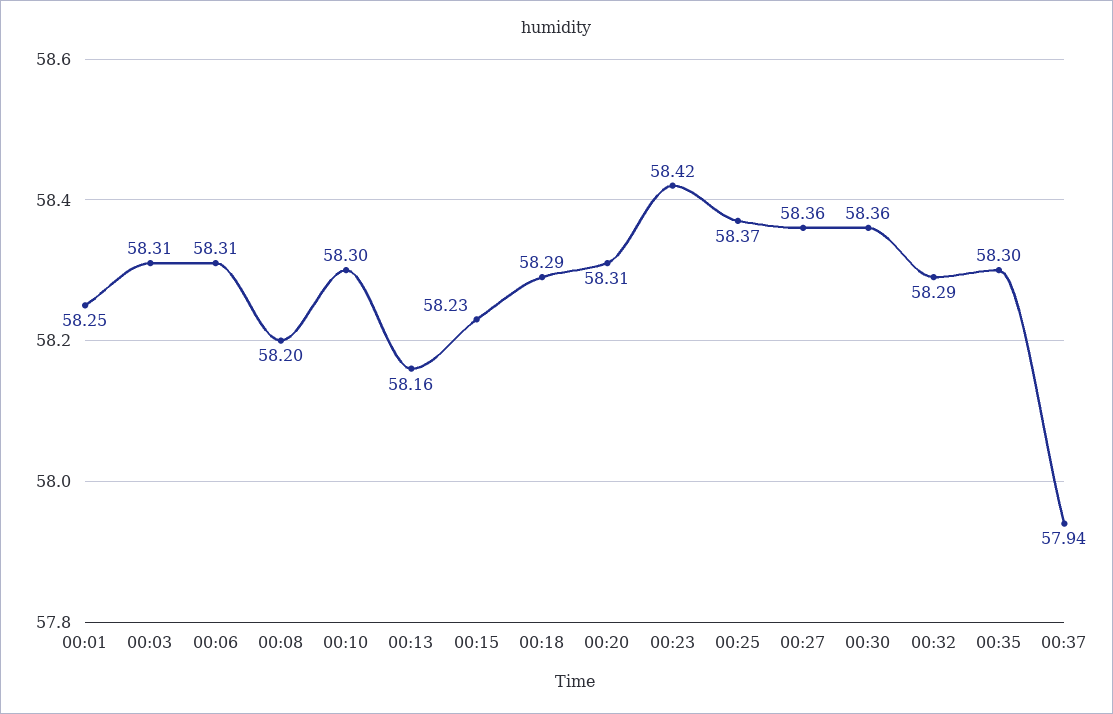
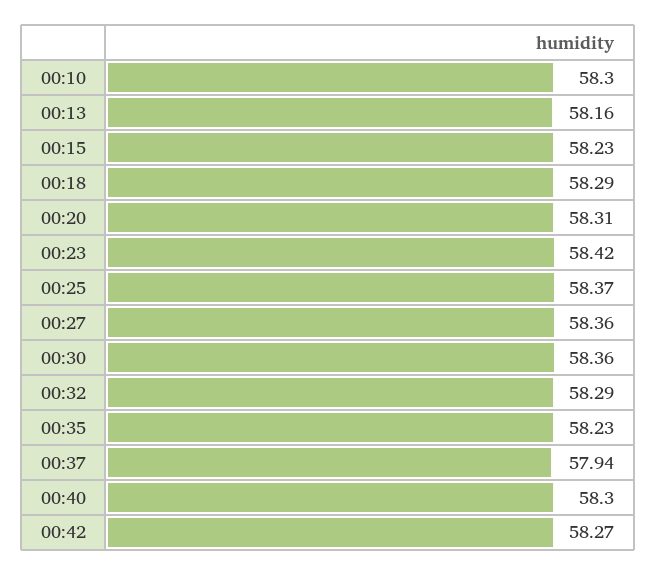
00:01: 58.25 -> none
00:03: 58.31 -> none
00:06: 58.31 -> none
00:08: 58.2 -> none
00:35: 58.3 -> 58.23
00:40: none -> 58.3
00:42: none -> 58.27

